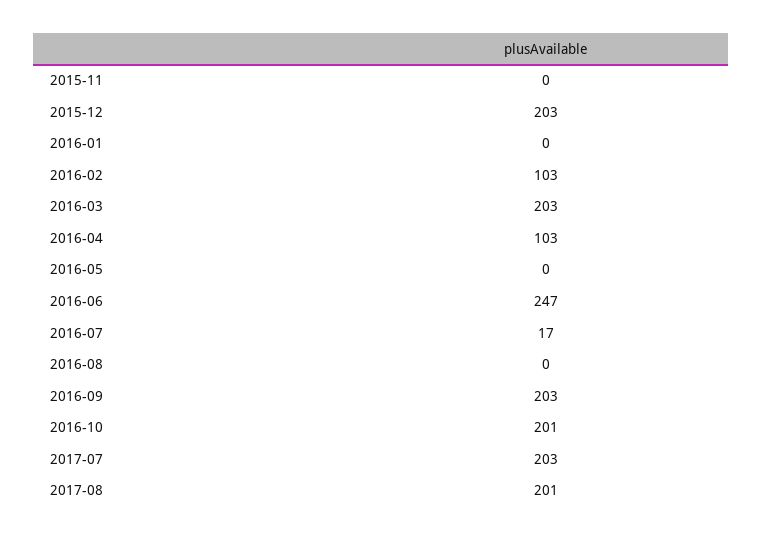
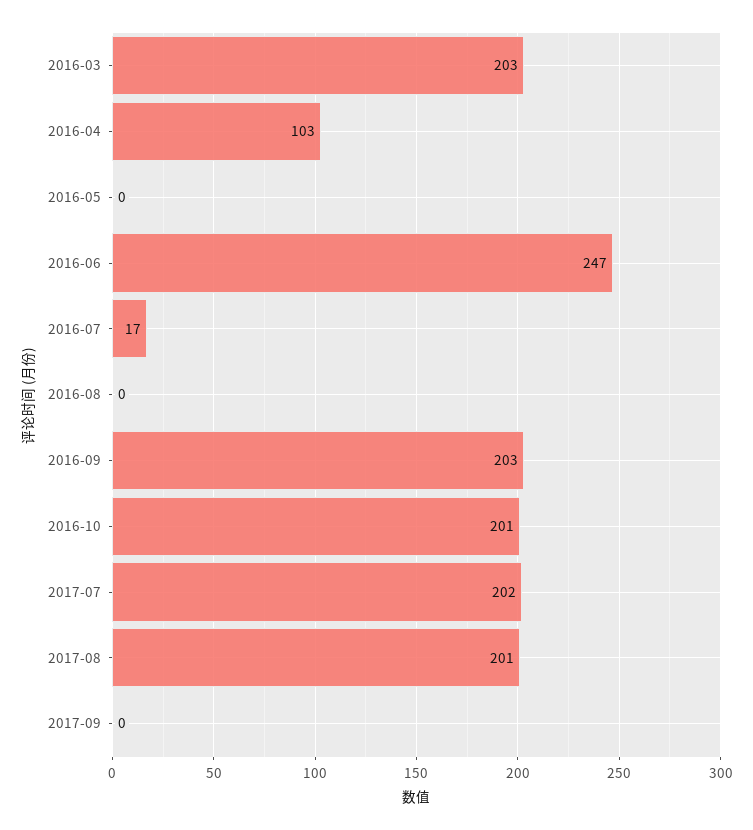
2015-11: 0 -> none
2015-12: 203 -> none
2016-01: 0 -> none
2016-02: 103 -> none
2017-07: 203 -> 202
2017-09: none -> 0

